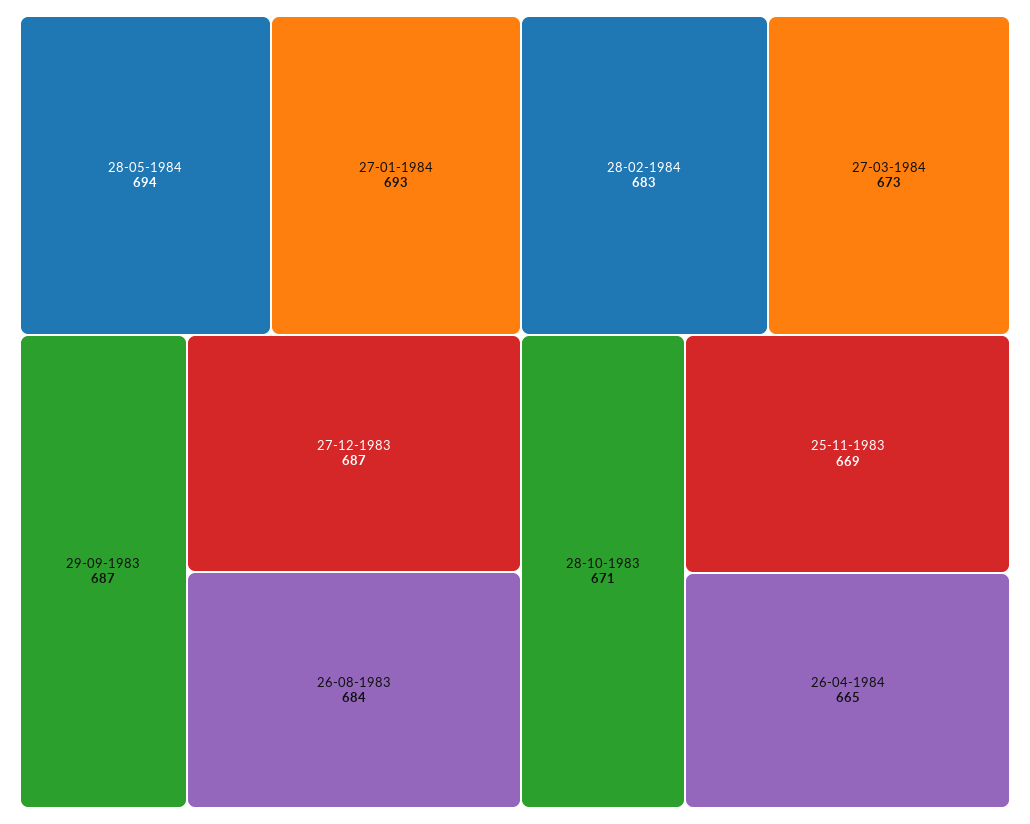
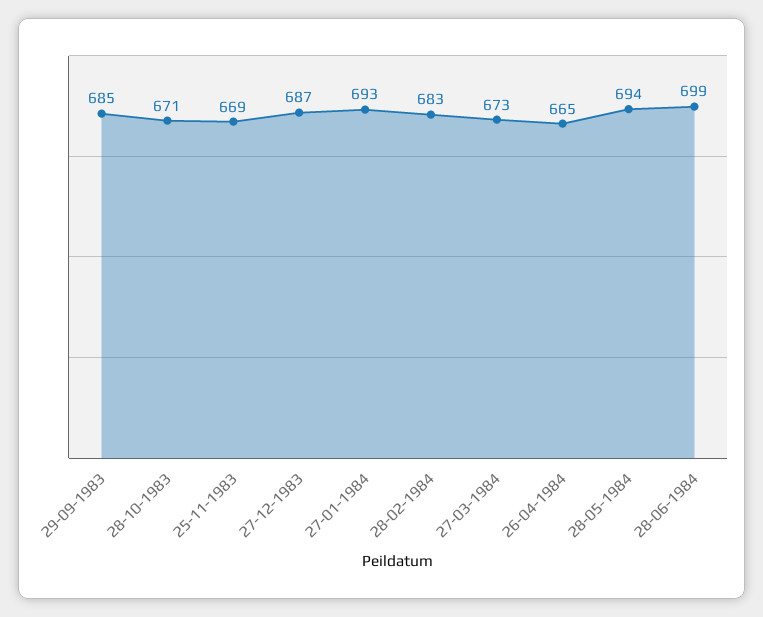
29-09-1983: 687 -> 685
26-08-1983: 684 -> none
28-06-1984: none -> 699

